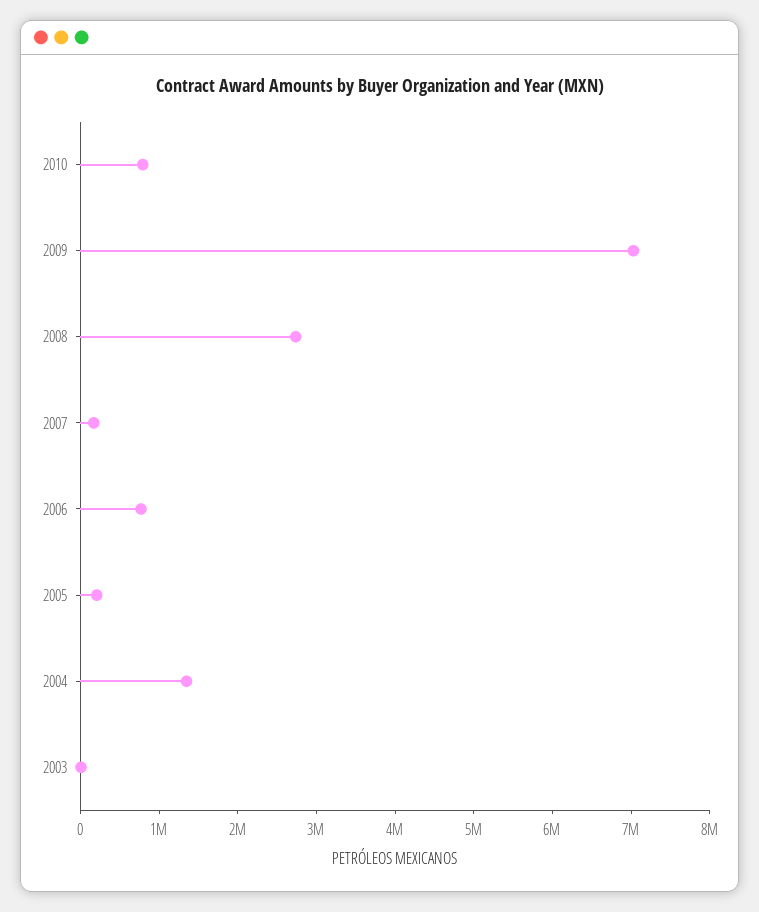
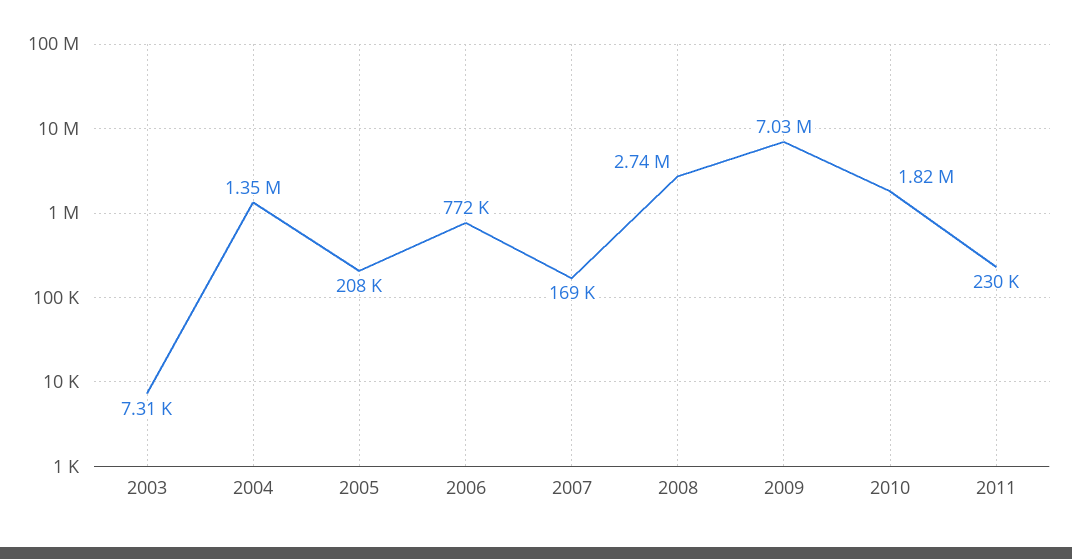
2010: 800000 -> 1820000
2011: none -> 230000

